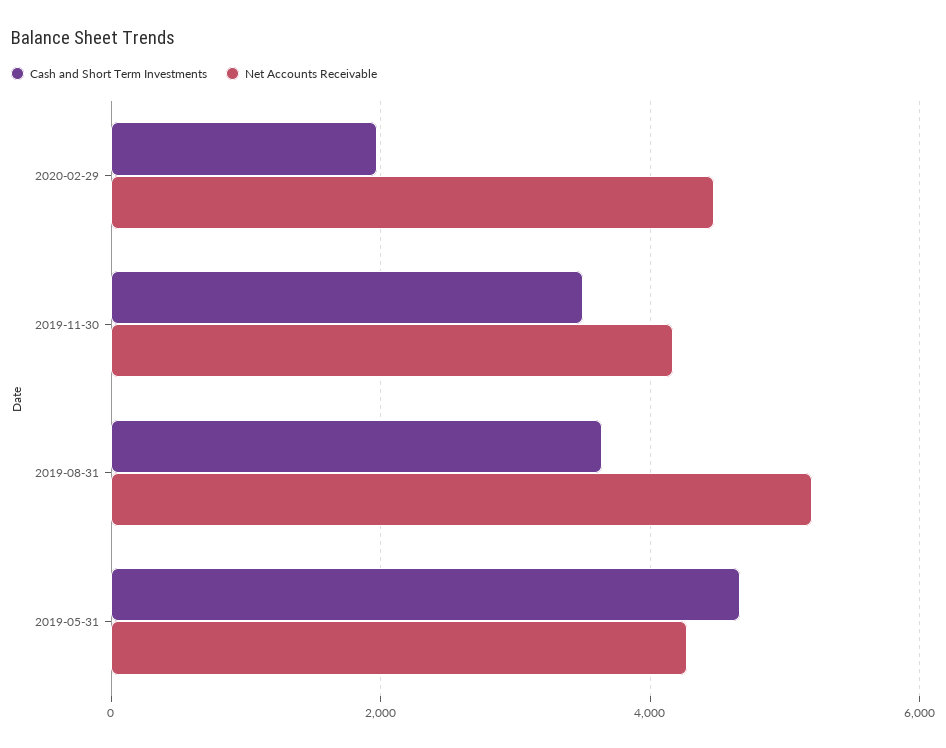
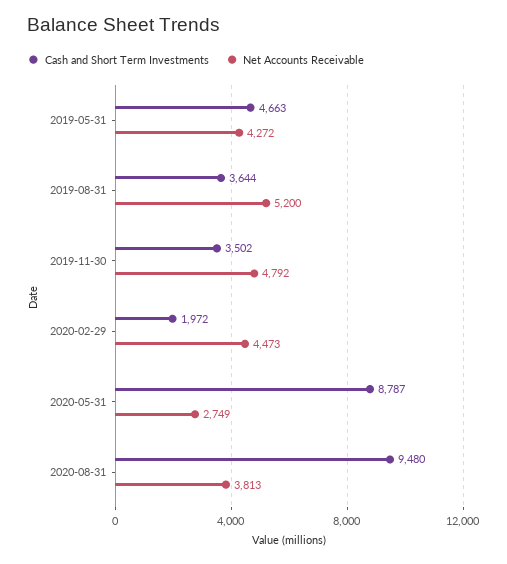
Net Accounts Receivable, 2019-11-30: 4200 -> 4792
Cash and Short Term Investments, 2020-05-31: none -> 8787
Net Accounts Receivable, 2020-05-31: none -> 2749
Cash and Short Term Investments, 2020-08-31: none -> 9480
Net Accounts Receivable, 2020-08-31: none -> 3813

